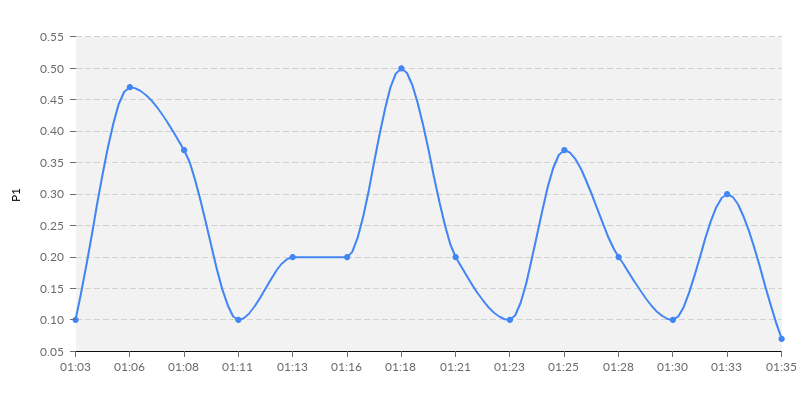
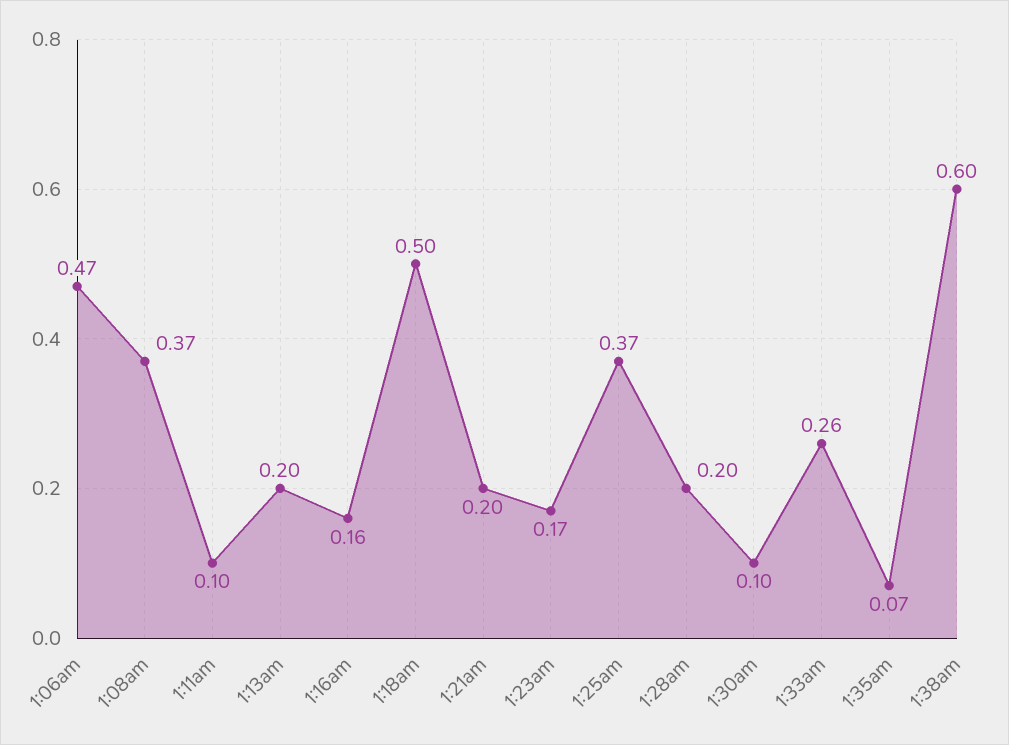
01:03: 0.1 -> none
01:16: 0.2 -> 0.16
01:23: 0.1 -> 0.17
01:33: 0.3 -> 0.26
1:38am: none -> 0.6

